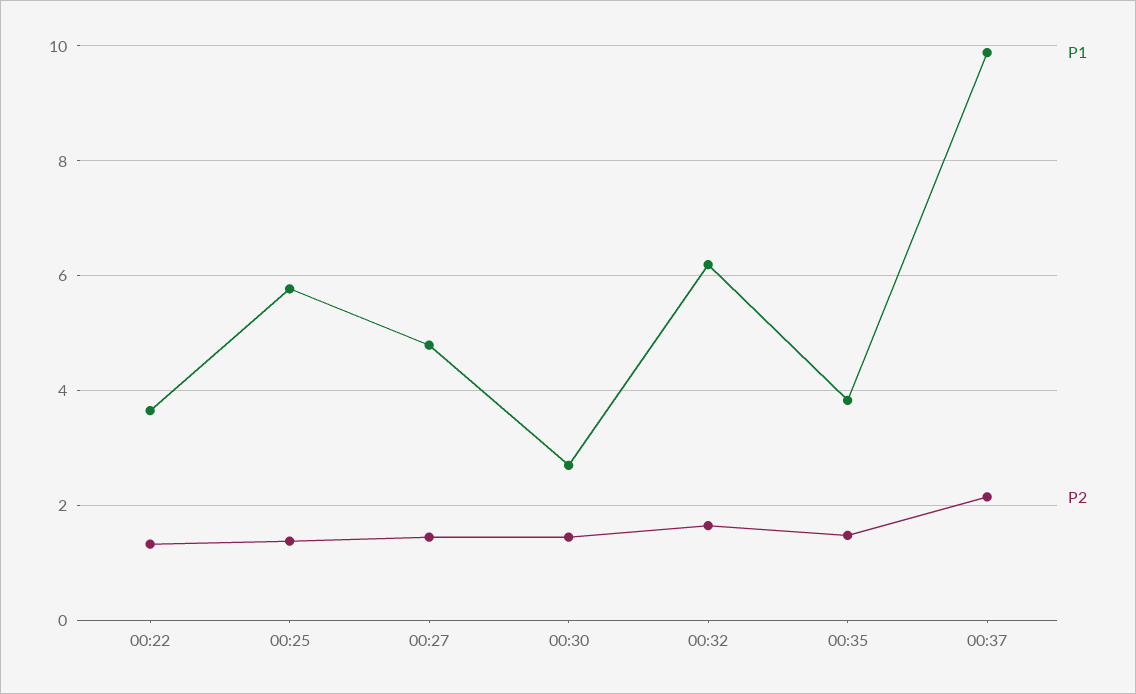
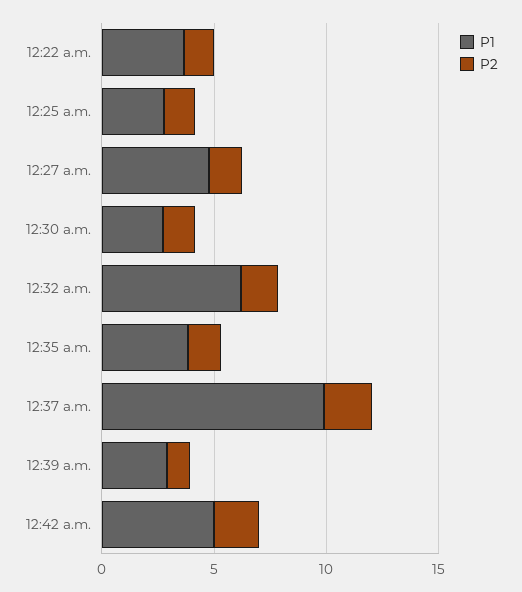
P1, 00:25: 5.8 -> 3
P1, 12:39 a.m.: none -> 3
P2, 12:39 a.m.: none -> 1
P1, 12:42 a.m.: none -> 5
P2, 12:42 a.m.: none -> 2

